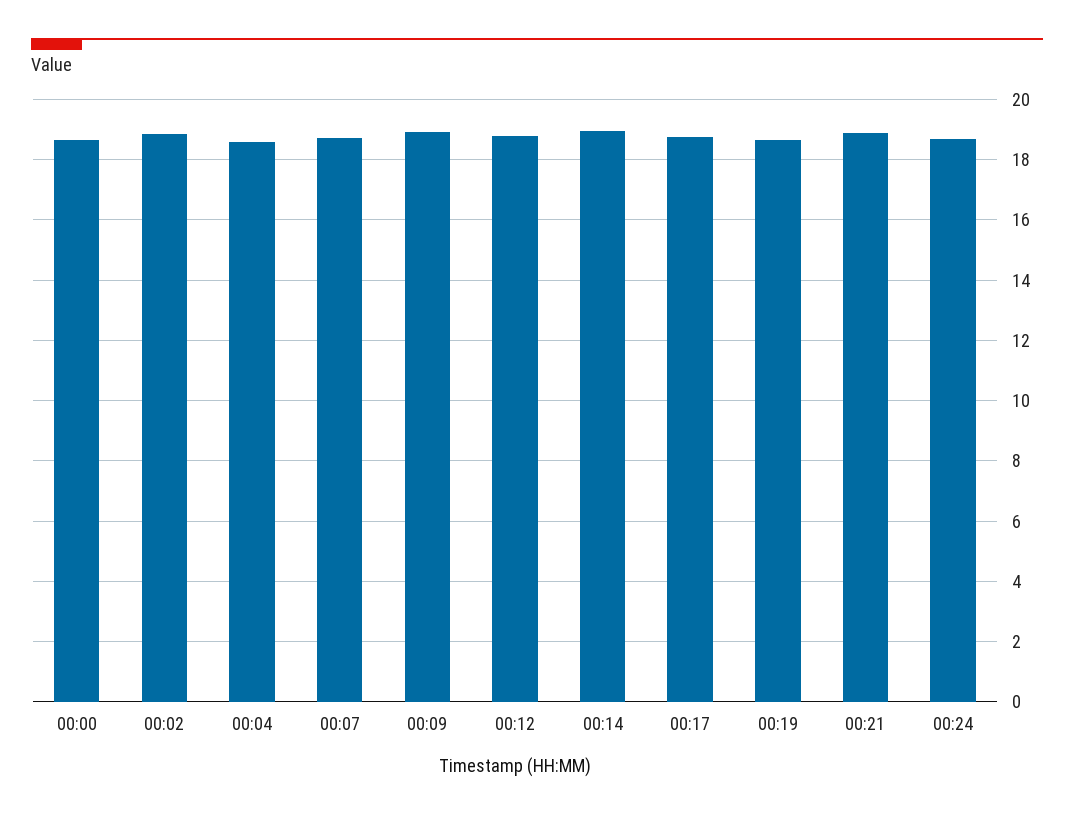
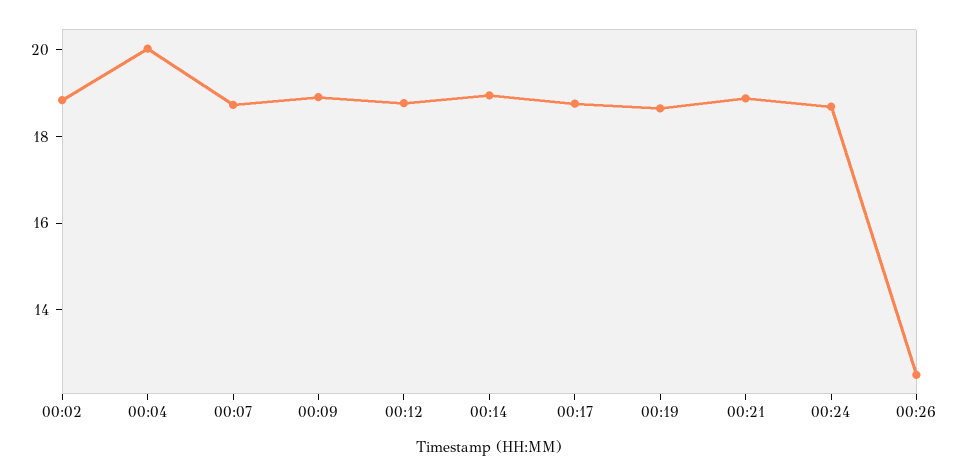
00:00: 18.6 -> none
00:04: 18.6 -> 20
00:26: none -> 12.5

